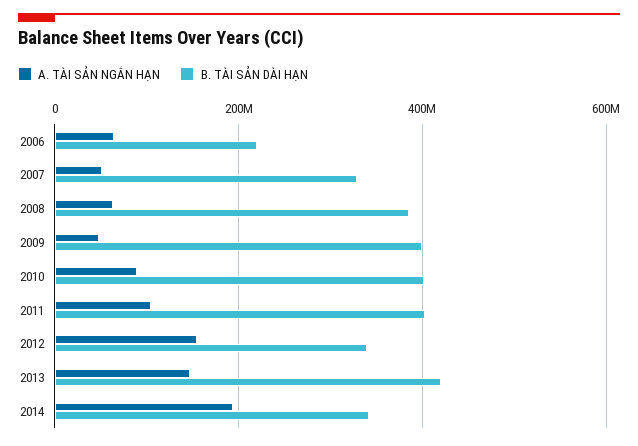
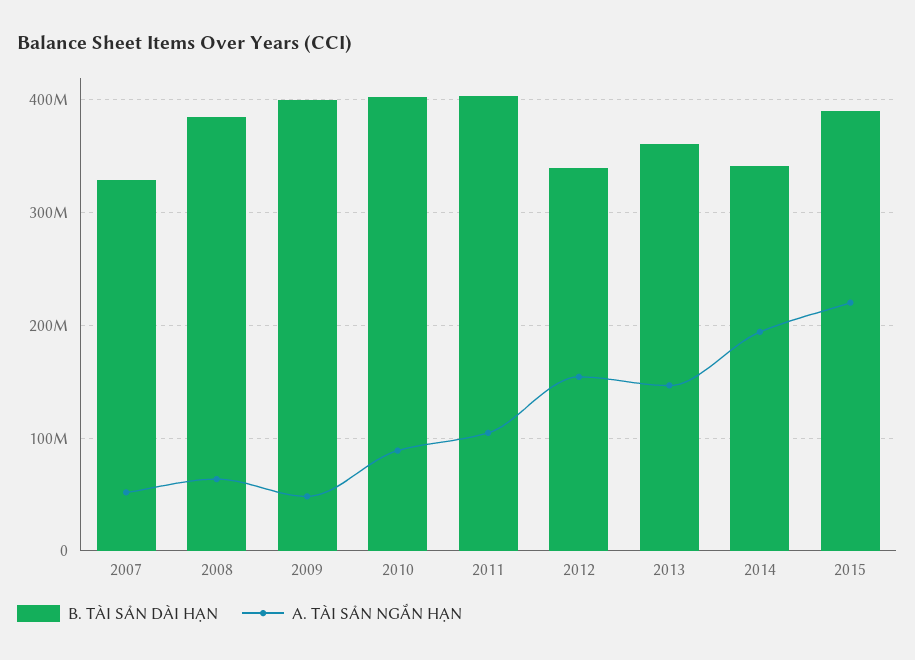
A. TÀI SẢN NGẮN HẠN, 2006: 60000000 -> none
B. TÀI SẢN DÀI HẠN, 2006: 220000000 -> none
B. TÀI SẢN DÀI HẠN, 2013: 420000000 -> 360000000
B. TÀI SẢN DÀI HẠN, 2015: none -> 390000000
A. TÀI SẢN NGẮN HẠN, 2015: none -> 220000000

